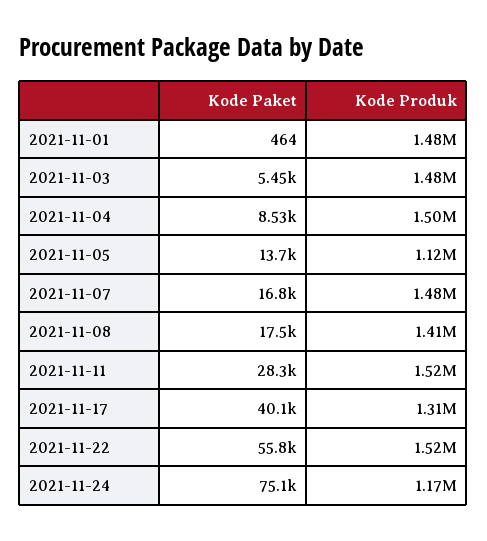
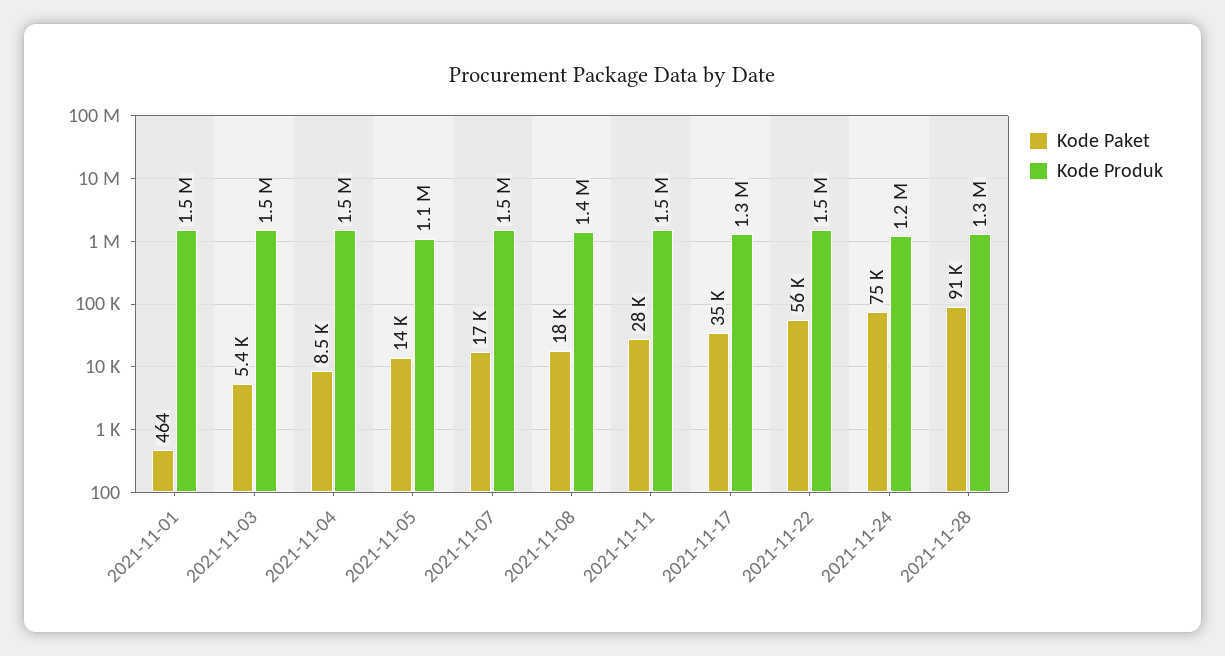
Kode Paket, 2021-11-17: 40100 -> 35000
Kode Paket, 2021-11-28: none -> 91000
Kode Produk, 2021-11-28: none -> 1300000

